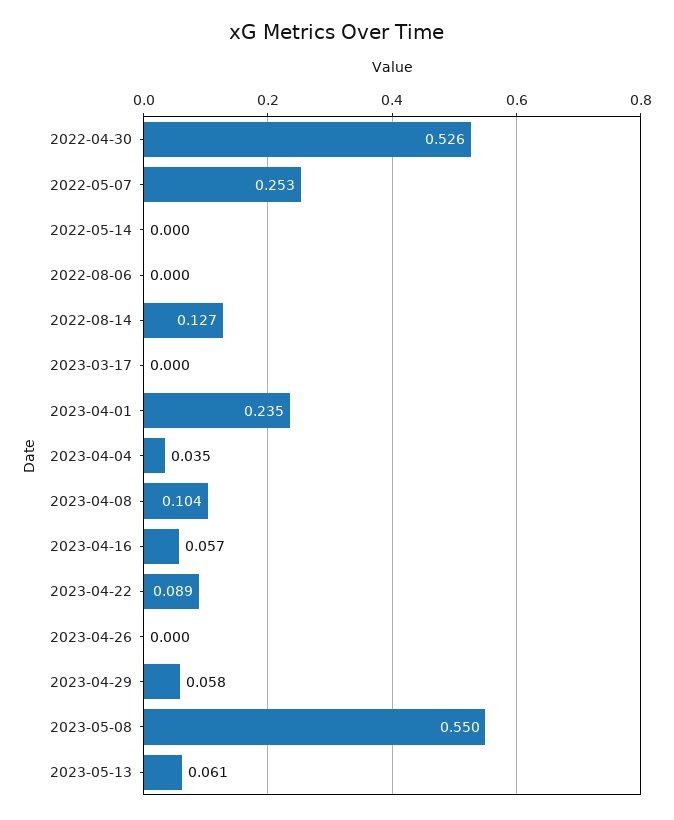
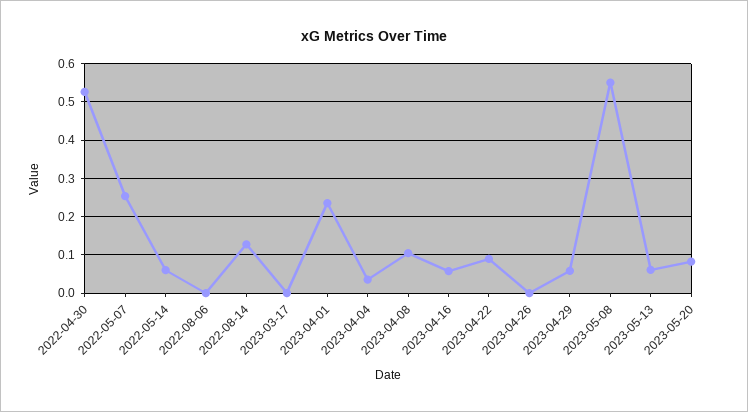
2022-05-14: 0 -> 0.06
2023-05-20: none -> 0.08

